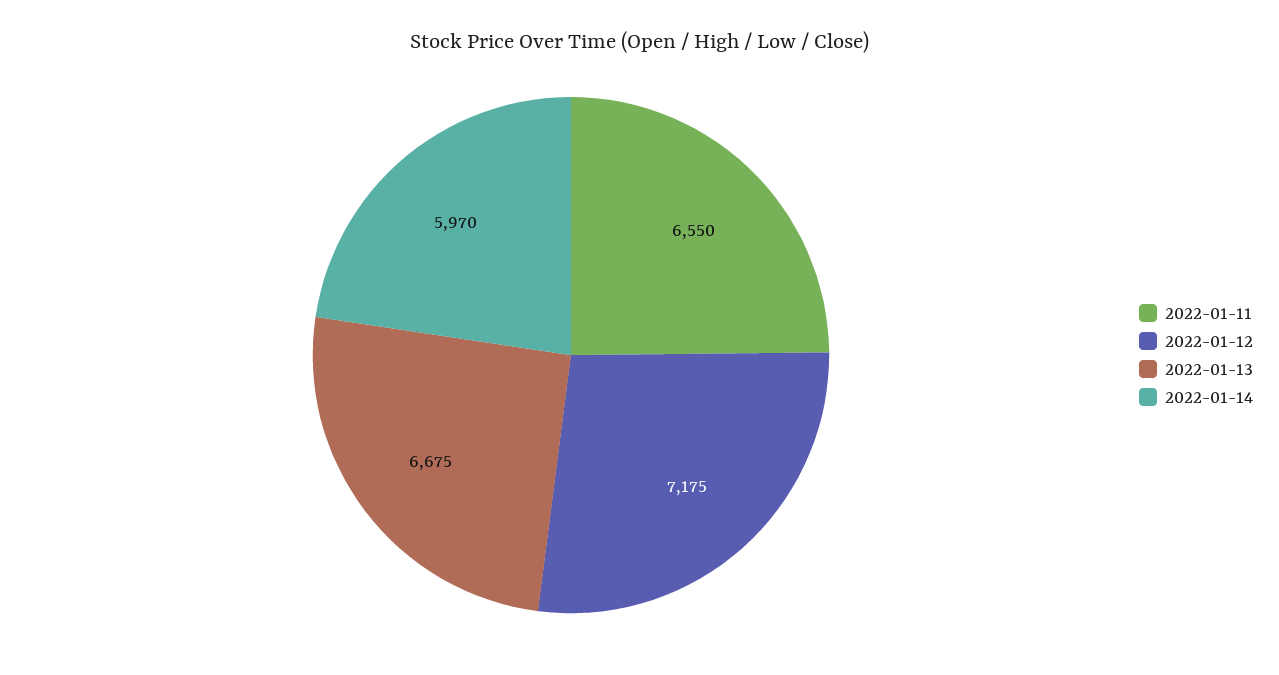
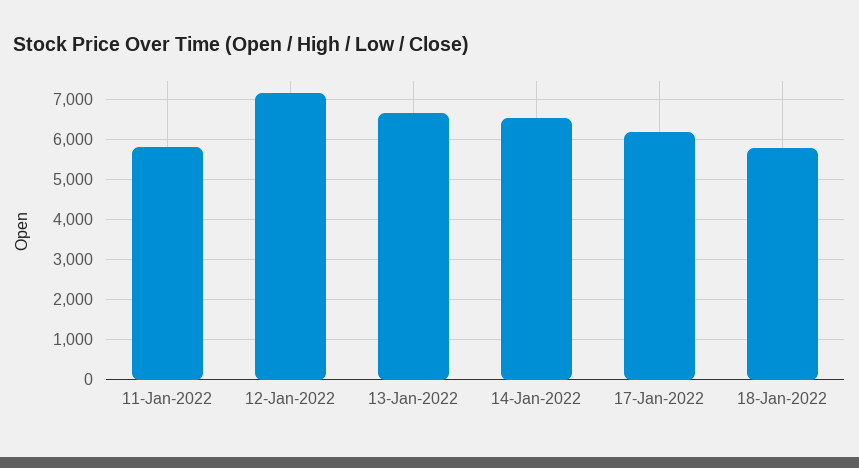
2022-01-11: 6550 -> 5800
2022-01-14: 5970 -> 6600
17-Jan-2022: none -> 6200
18-Jan-2022: none -> 5800

